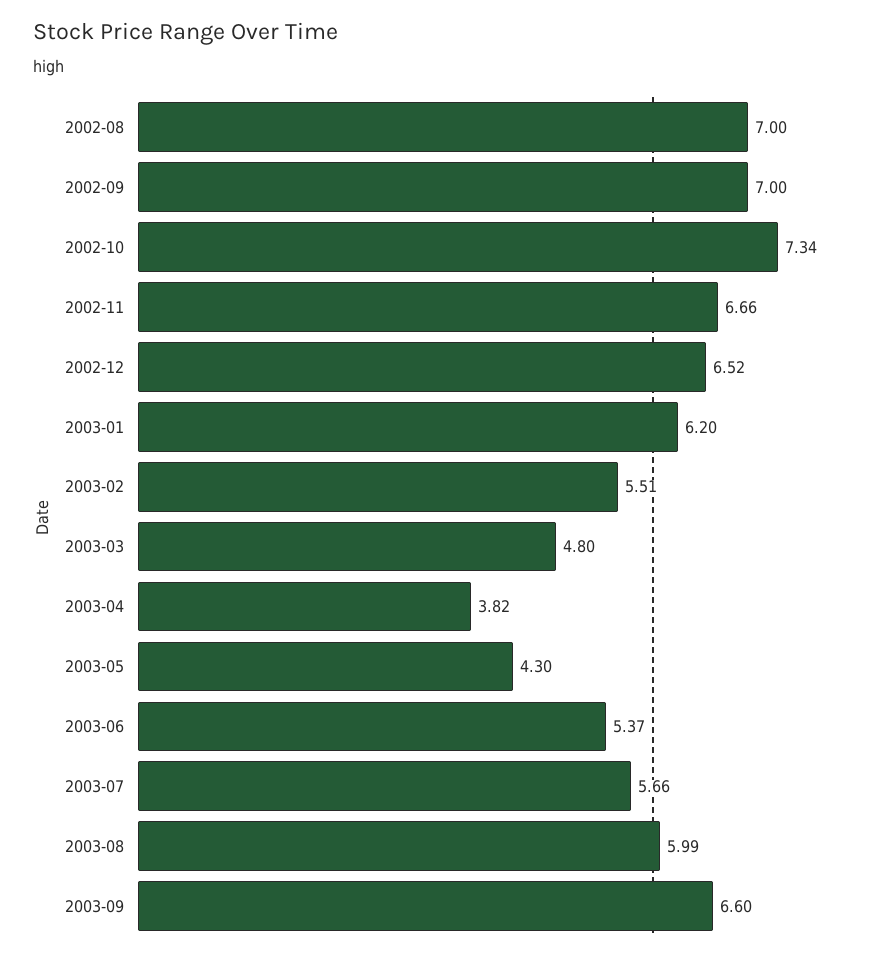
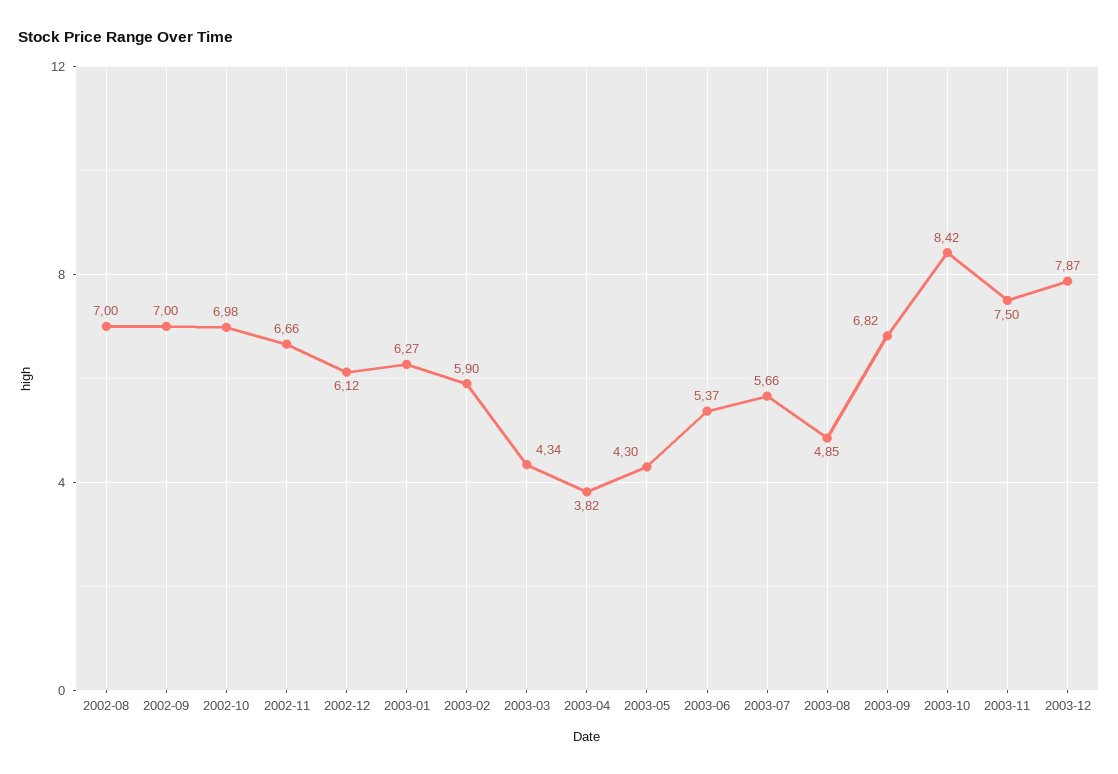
2002-10: 7.34 -> 6.98
2002-12: 6.52 -> 6.12
2003-01: 6.2 -> 6.27
2003-02: 5.51 -> 5.9
2003-03: 4.8 -> 4.34
2003-08: 5.99 -> 4.85
2003-09: 6.6 -> 6.82
2003-10: none -> 8.42
2003-11: none -> 7.5
2003-12: none -> 7.87

